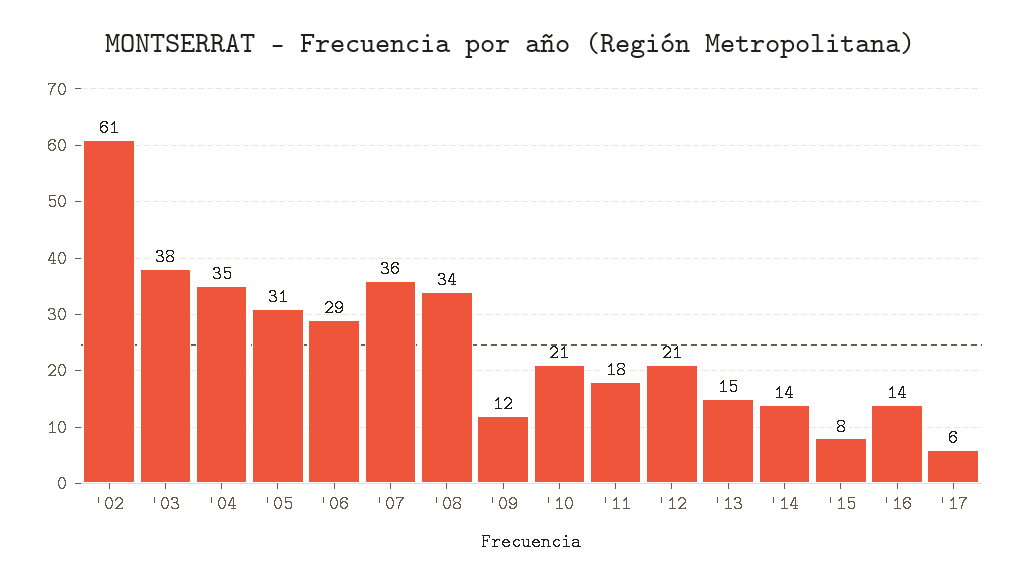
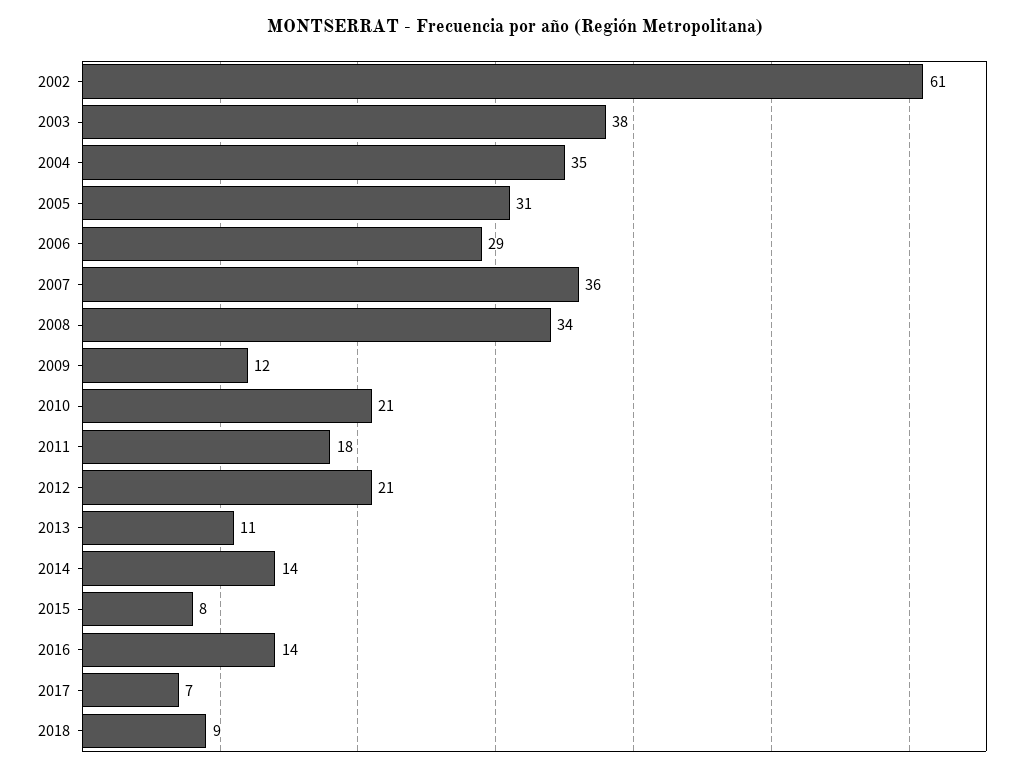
'13: 15 -> 11
'17: 6 -> 7
2018: none -> 9

